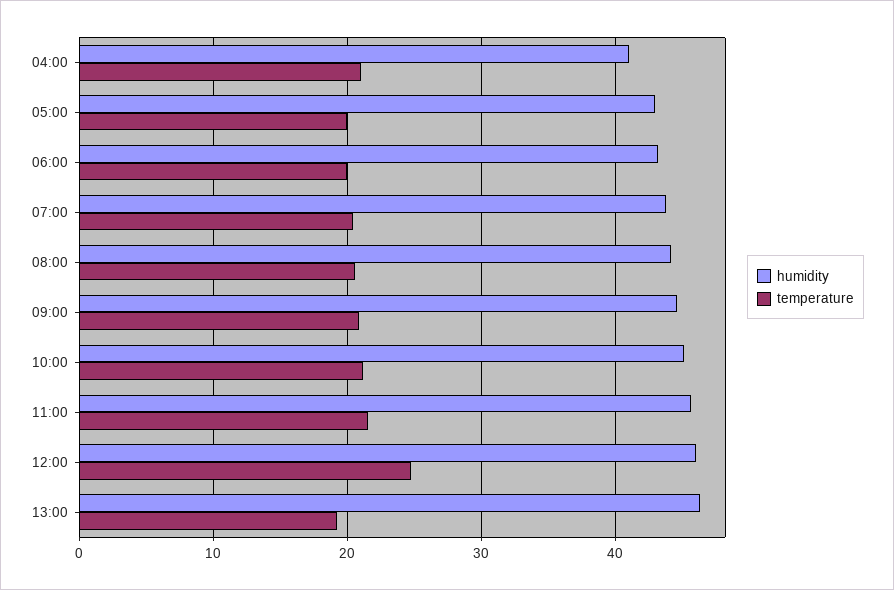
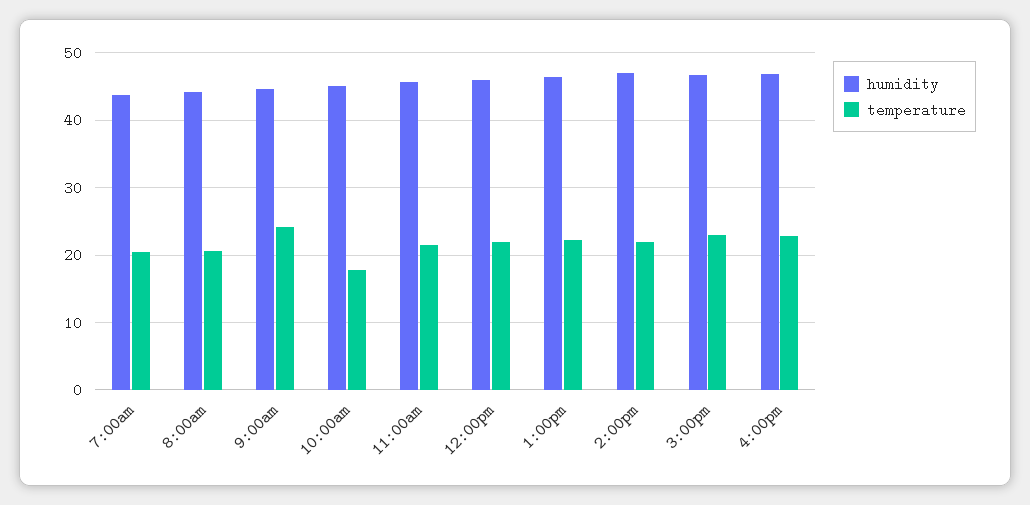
humidity, 04:00: 41 -> none
temperature, 04:00: 21 -> none
humidity, 05:00: 43 -> none
temperature, 05:00: 20 -> none
humidity, 06:00: 43 -> none
temperature, 06:00: 20 -> none
temperature, 09:00: 21 -> 24
temperature, 10:00: 21 -> 18
temperature, 12:00: 25 -> 22
temperature, 13:00: 19 -> 22
humidity, 2:00pm: none -> 47
temperature, 2:00pm: none -> 22
humidity, 3:00pm: none -> 47
temperature, 3:00pm: none -> 23
humidity, 4:00pm: none -> 47
temperature, 4:00pm: none -> 23

